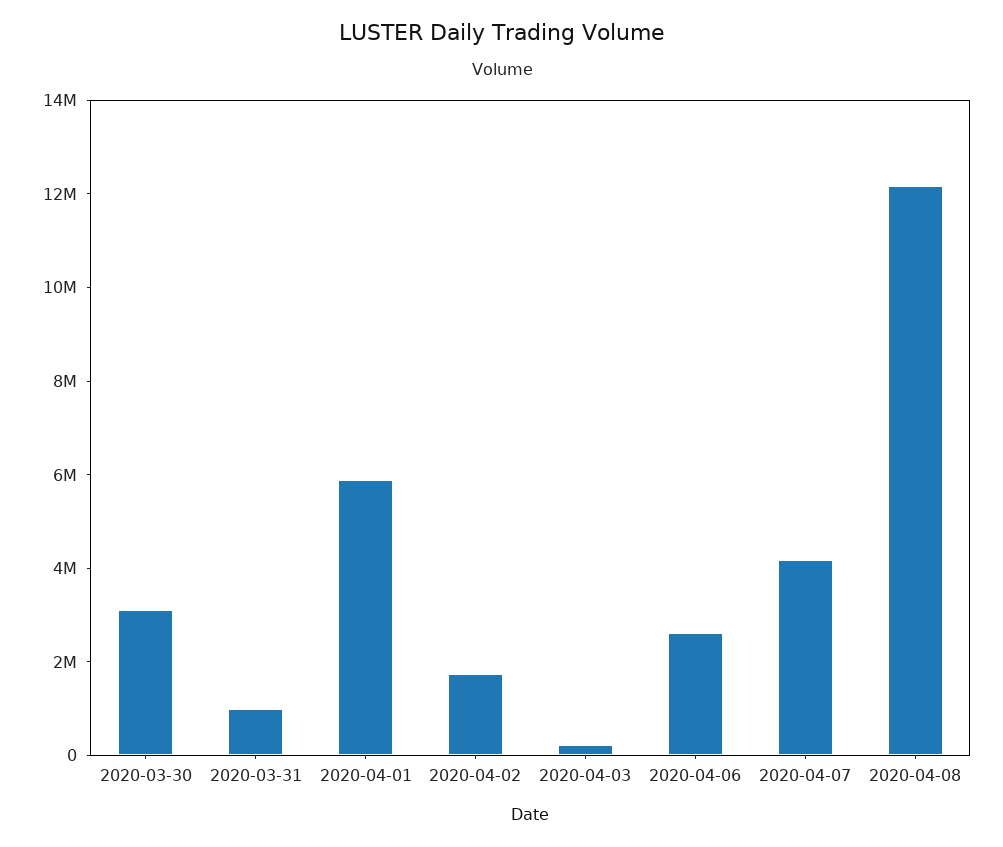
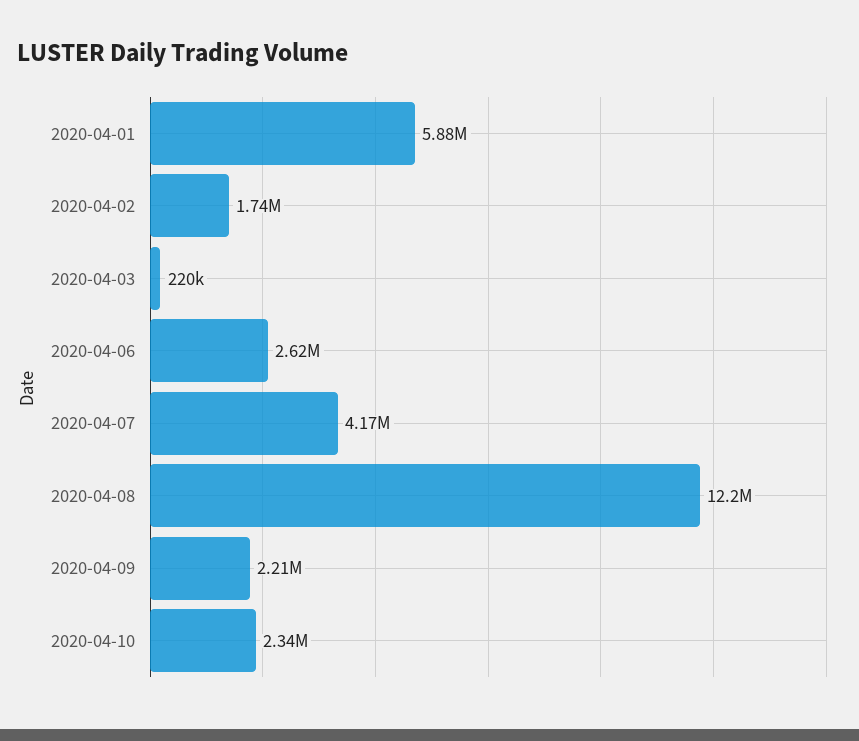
2020-03-30: 3000000 -> none
2020-03-31: 1000000 -> none
2020-04-09: none -> 2210000
2020-04-10: none -> 2340000

